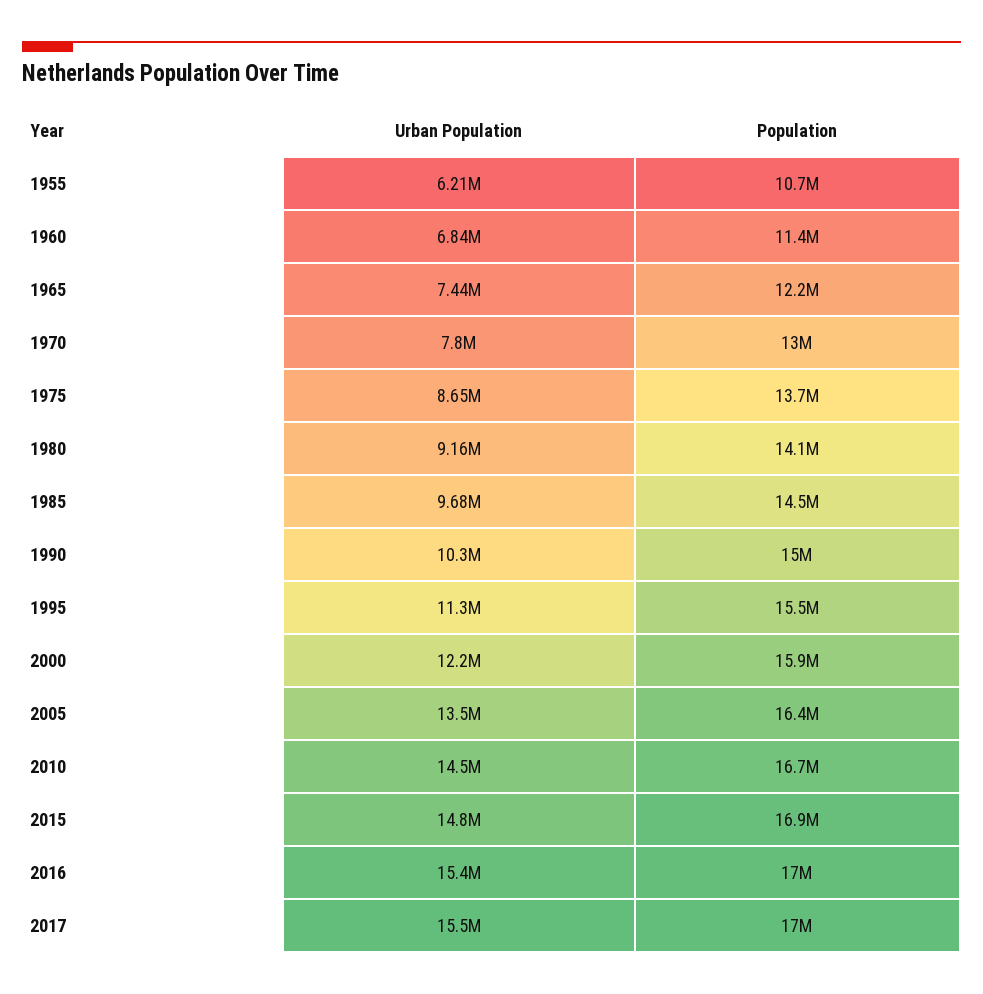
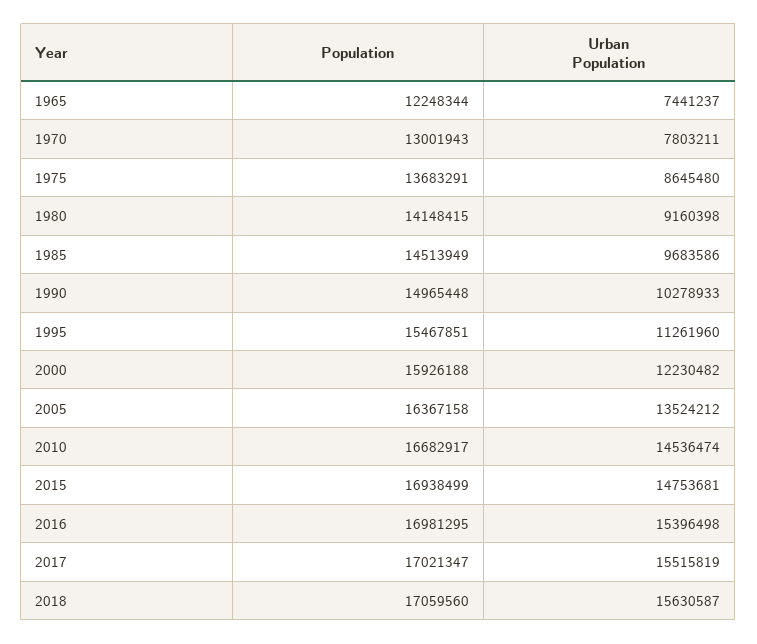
Urban Population, 1955: 6210000 -> none
Population, 1955: 10700000 -> none
Urban Population, 1960: 6840000 -> none
Population, 1960: 11400000 -> none
Population, 2018: none -> 17059560
Urban Population, 2018: none -> 15630587

